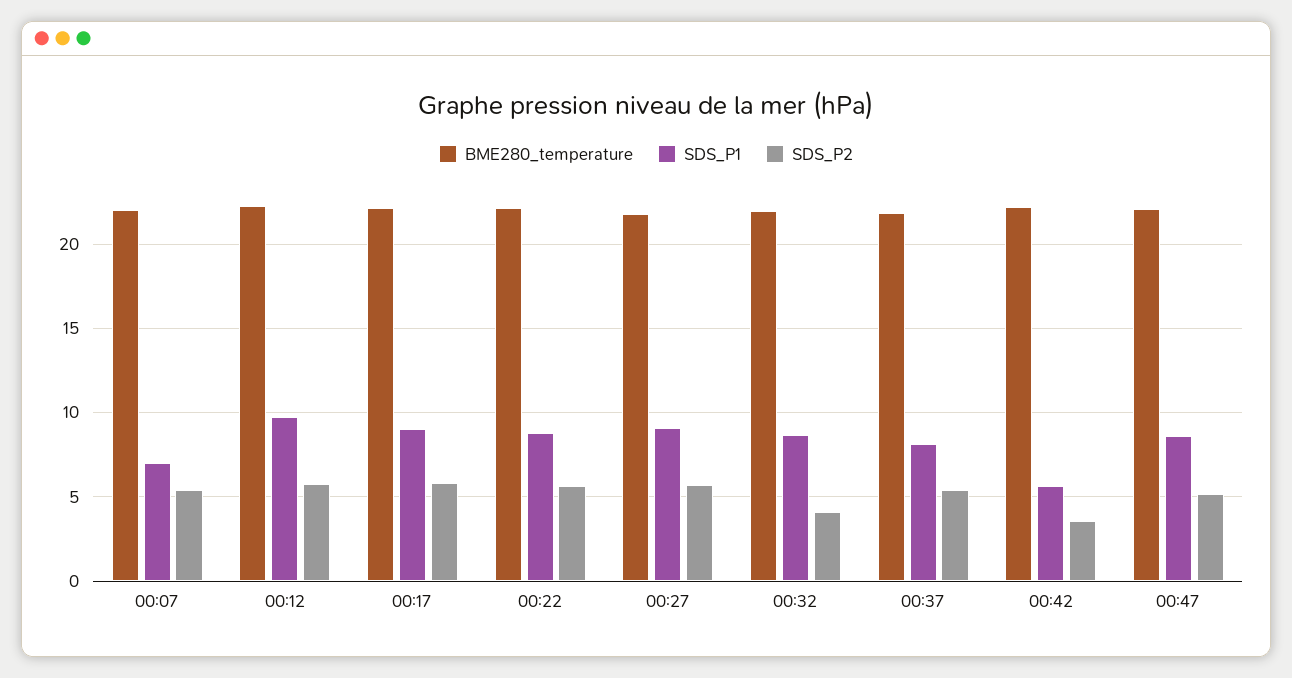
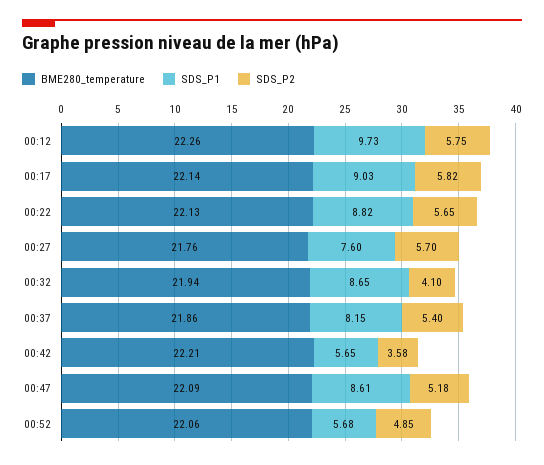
BME280_temperature, 00:07: 22 -> none
SDS_P1, 00:07: 7 -> none
SDS_P2, 00:07: 5.5 -> none
SDS_P1, 00:27: 9 -> 7.6
BME280_temperature, 00:52: none -> 22.06
SDS_P1, 00:52: none -> 5.68
SDS_P2, 00:52: none -> 4.85

